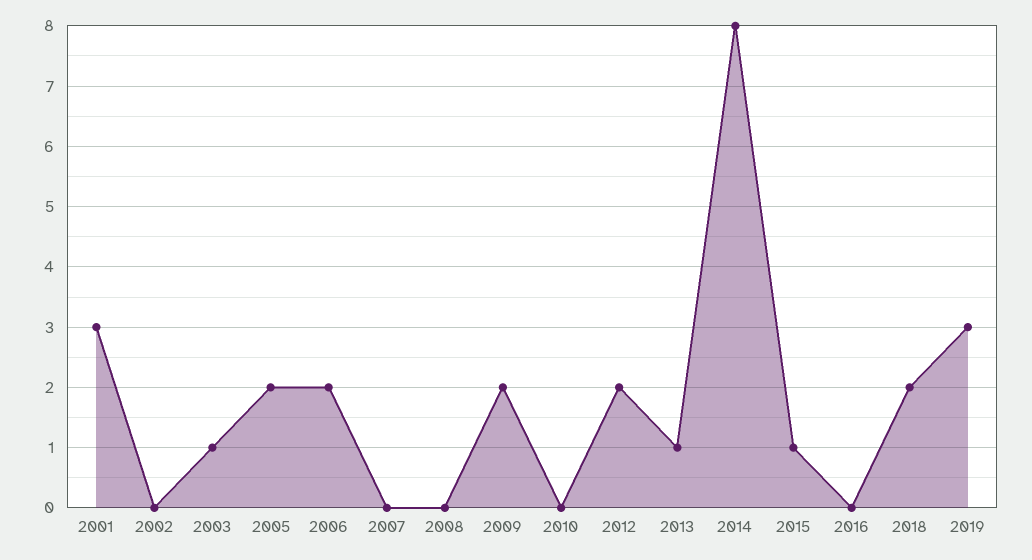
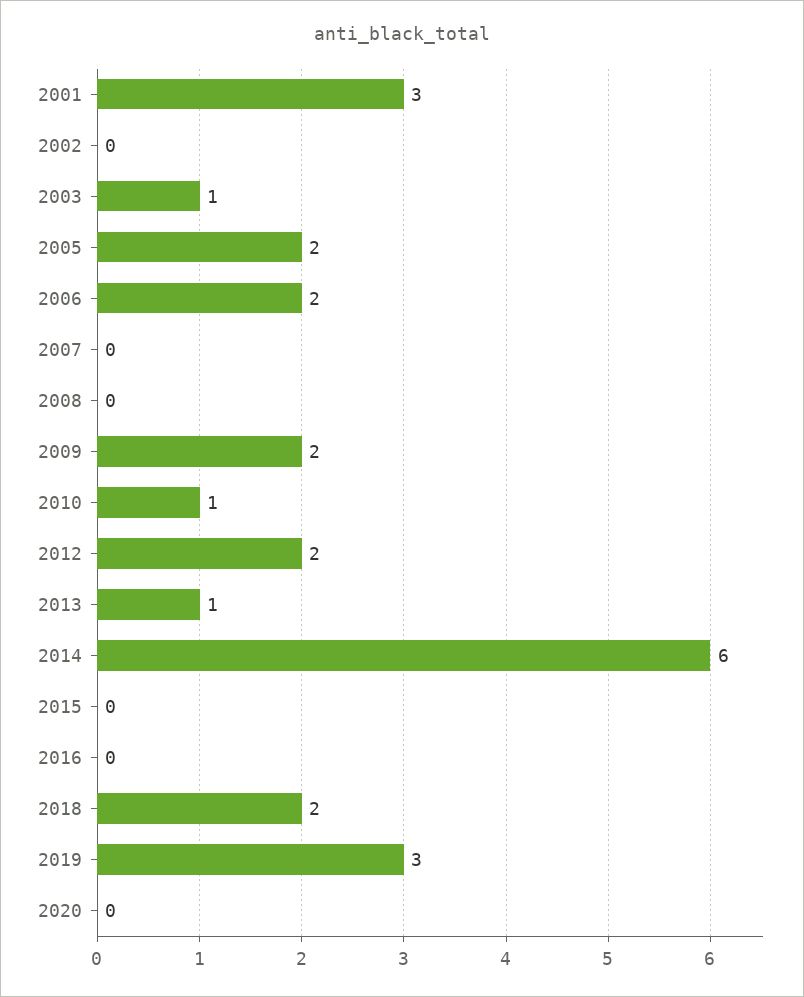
2010: 0 -> 1
2014: 8 -> 6
2015: 1 -> 0
2020: none -> 0

